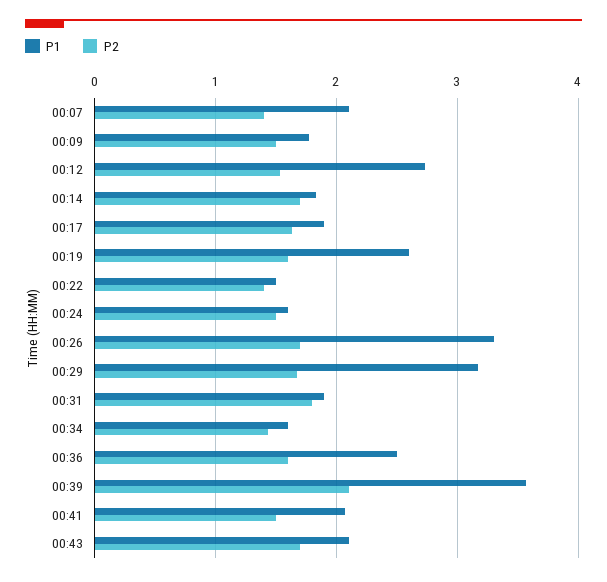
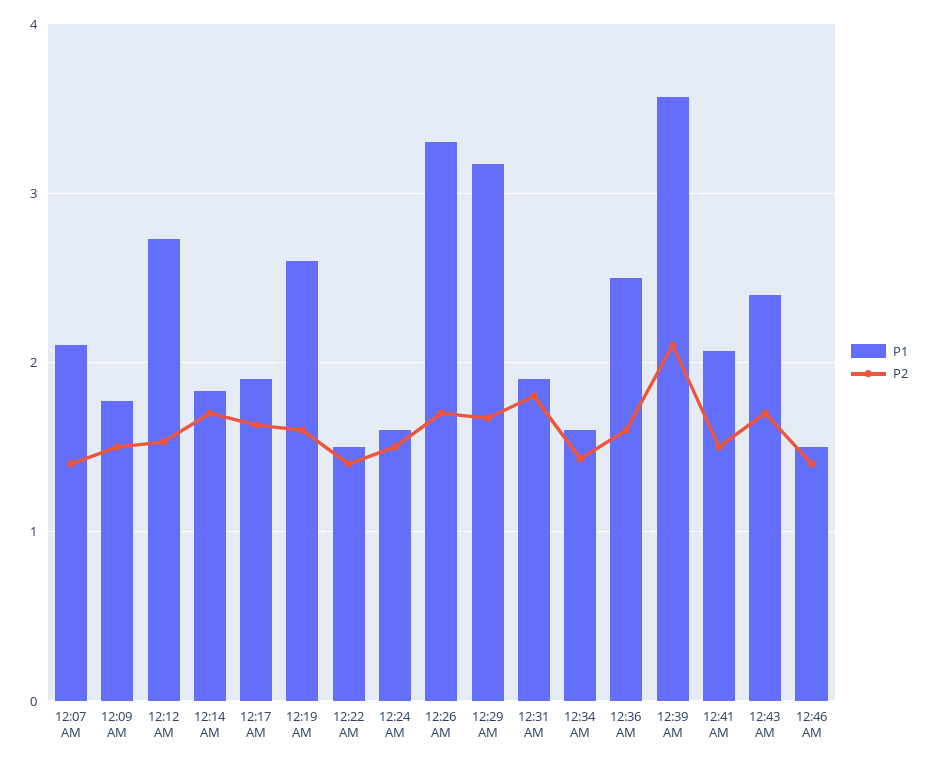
P1, 00:43: 2.1 -> 2.4
P1, 12:46 AM: none -> 1.5
P2, 12:46 AM: none -> 1.4

